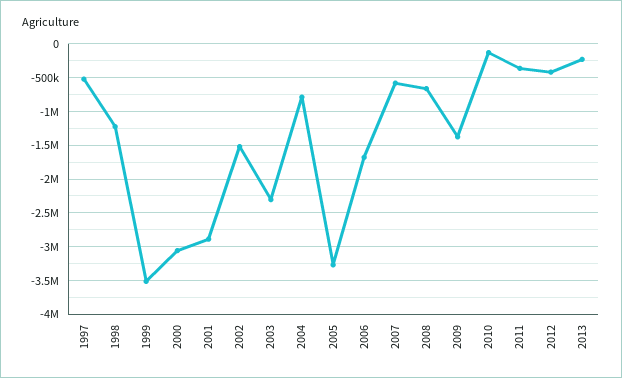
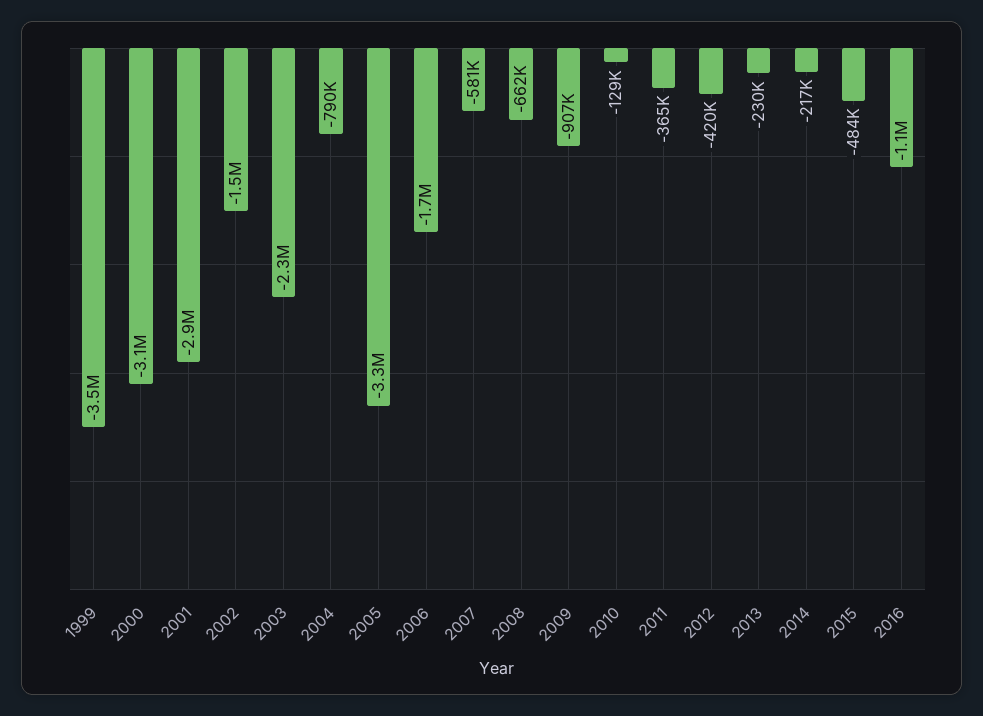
1997: -500000 -> none
1998: -1200000 -> none
2009: -1400000 -> -907000
2014: none -> -217000
2015: none -> -484000
2016: none -> -1100000

